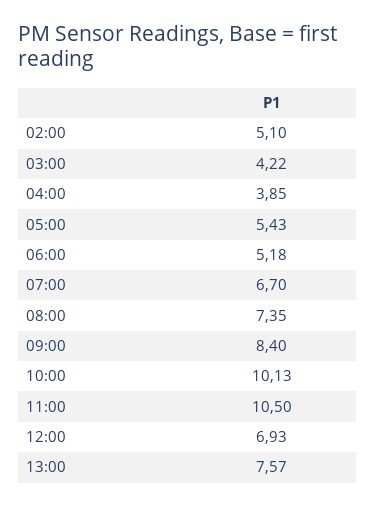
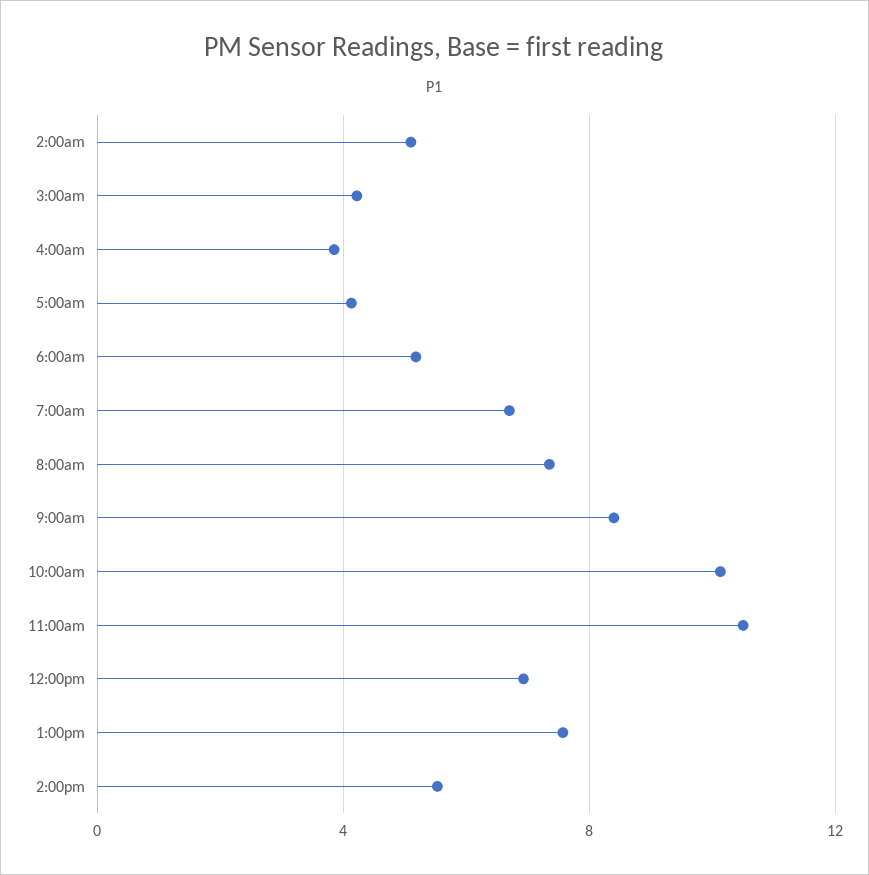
05:00: 5.43 -> 4
2:00pm: none -> 5.5

